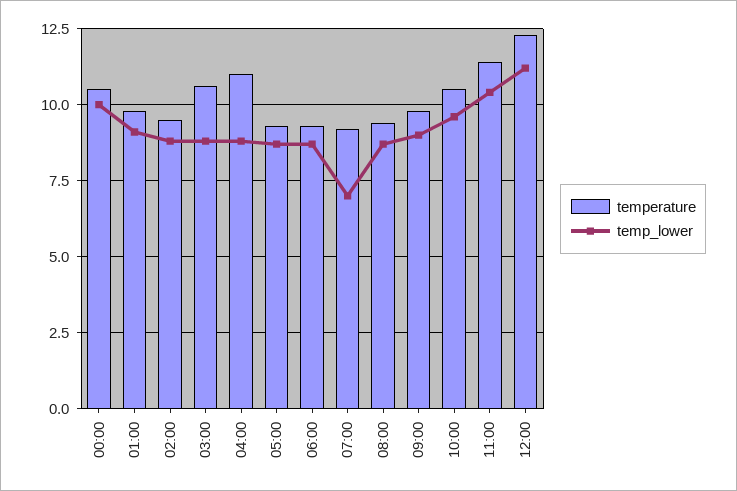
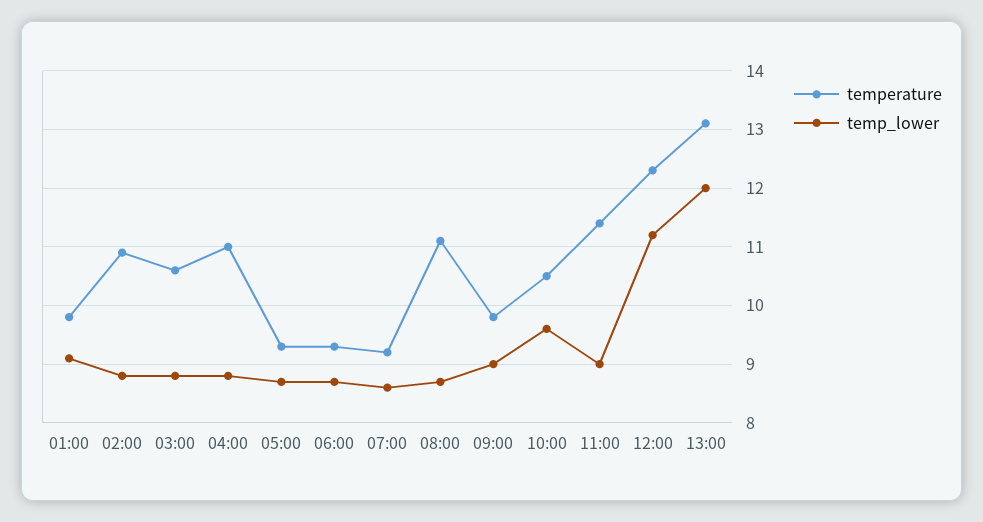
temperature, 00:00: 10.5 -> none
temp_lower, 00:00: 10 -> none
temperature, 02:00: 9.5 -> 11
temp_lower, 07:00: 7 -> 8.5
temperature, 08:00: 9.5 -> 11
temp_lower, 11:00: 10.5 -> 9
temperature, 13:00: none -> 13
temp_lower, 13:00: none -> 12

